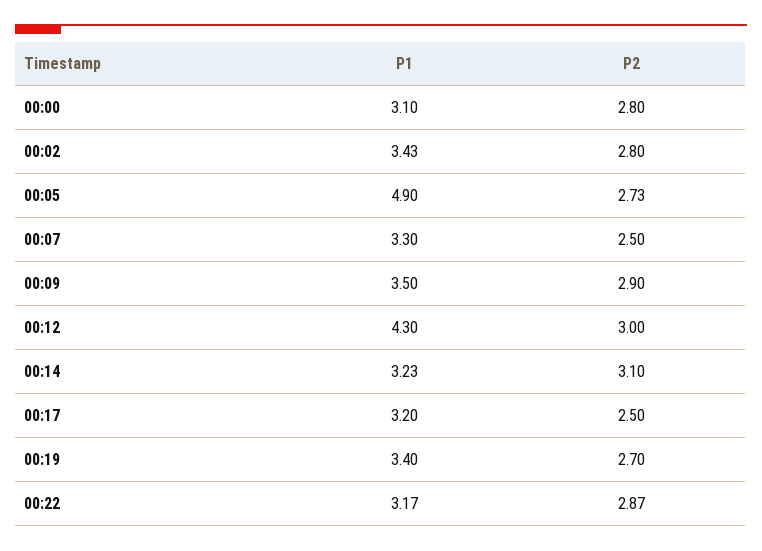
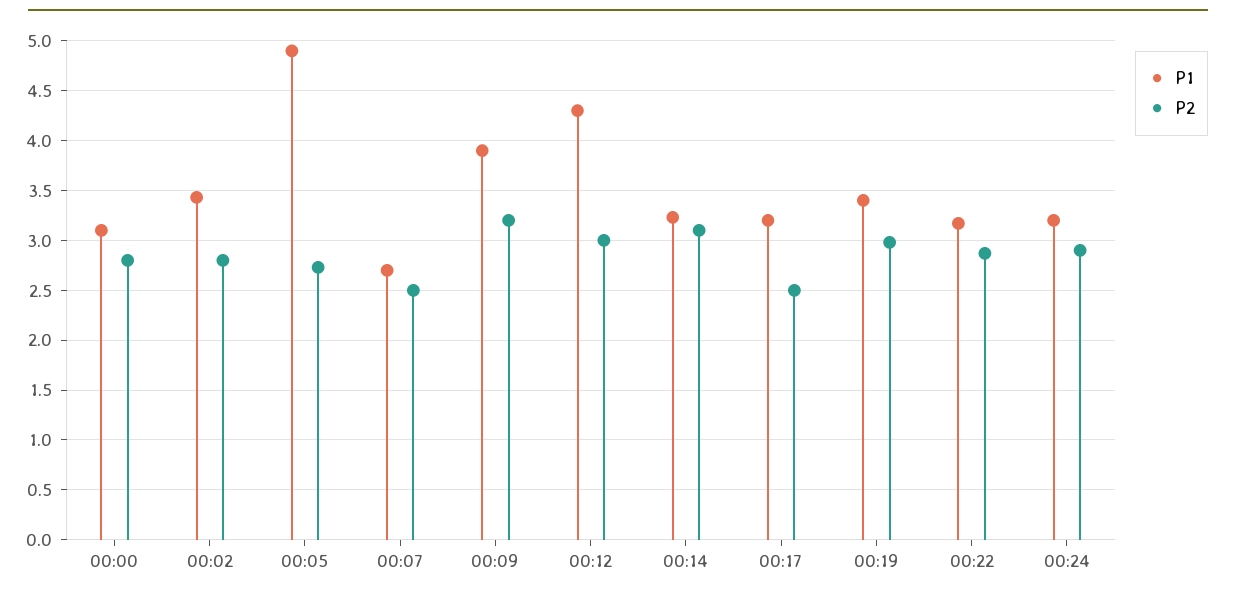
P1, 00:07: 3.3 -> 2.7
P1, 00:09: 3.5 -> 3.9
P2, 00:09: 2.9 -> 3.2
P2, 00:19: 2.7 -> 3
P1, 00:24: none -> 3.2
P2, 00:24: none -> 2.9

